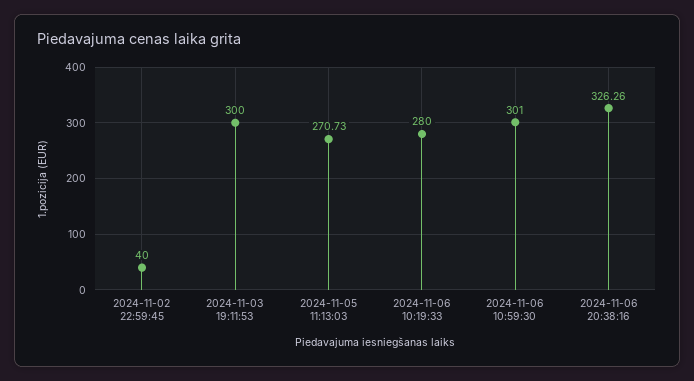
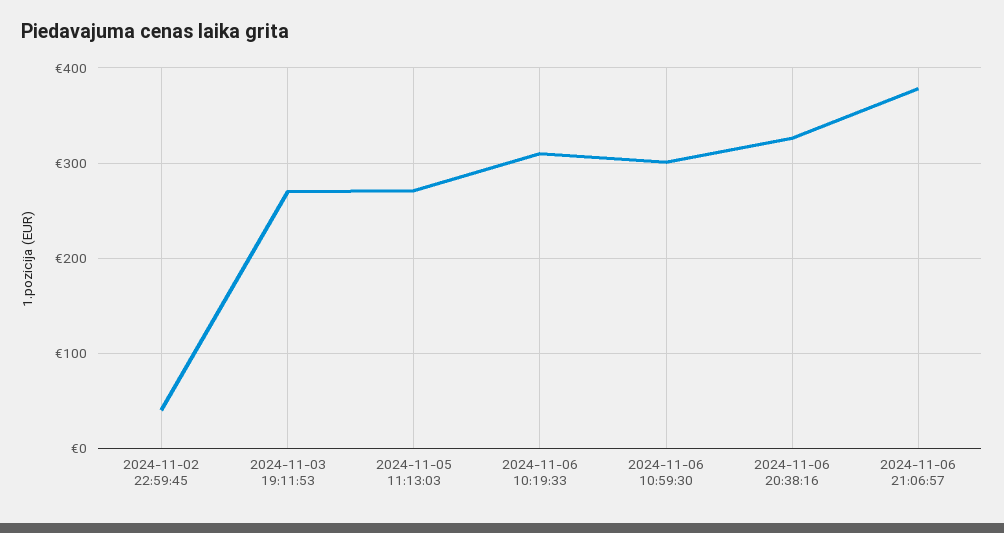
2024-11-03 19:11:53: 300 -> 270
2024-11-06 10:19:33: 280 -> 310
2024-11-06 21:06:57: none -> 380

